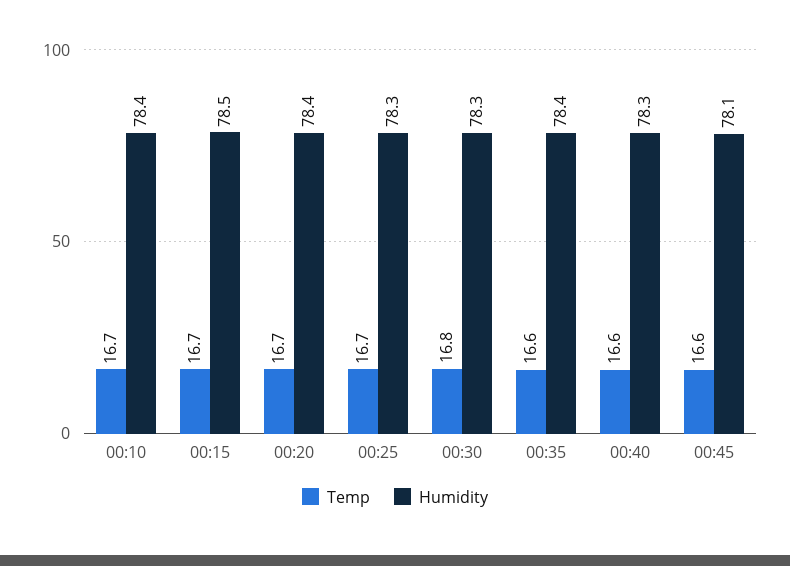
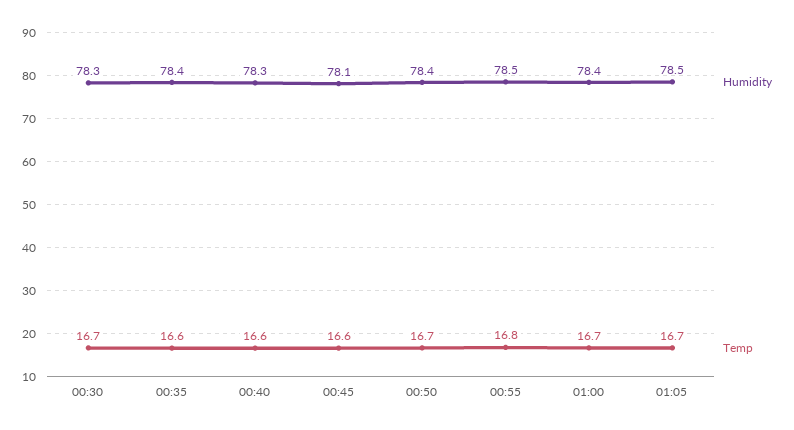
Temp, 00:10: 16.7 -> none
Humidity, 00:10: 78.4 -> none
Temp, 00:15: 16.7 -> none
Humidity, 00:15: 78.5 -> none
Temp, 00:20: 16.7 -> none
Humidity, 00:20: 78.4 -> none
Temp, 00:25: 16.7 -> none
Humidity, 00:25: 78.3 -> none
Temp, 00:30: 16.8 -> 16.7
Humidity, 00:50: none -> 78.4
Temp, 00:50: none -> 16.7
Humidity, 00:55: none -> 78.5
Temp, 00:55: none -> 16.8
Humidity, 01:00: none -> 78.4
Temp, 01:00: none -> 16.7
Humidity, 01:05: none -> 78.5
Temp, 01:05: none -> 16.7

